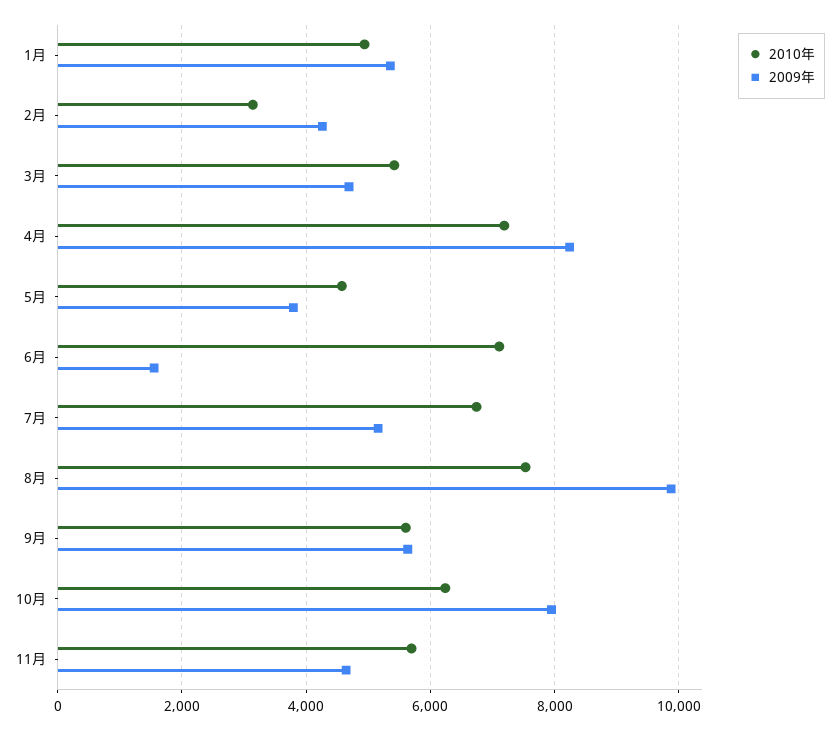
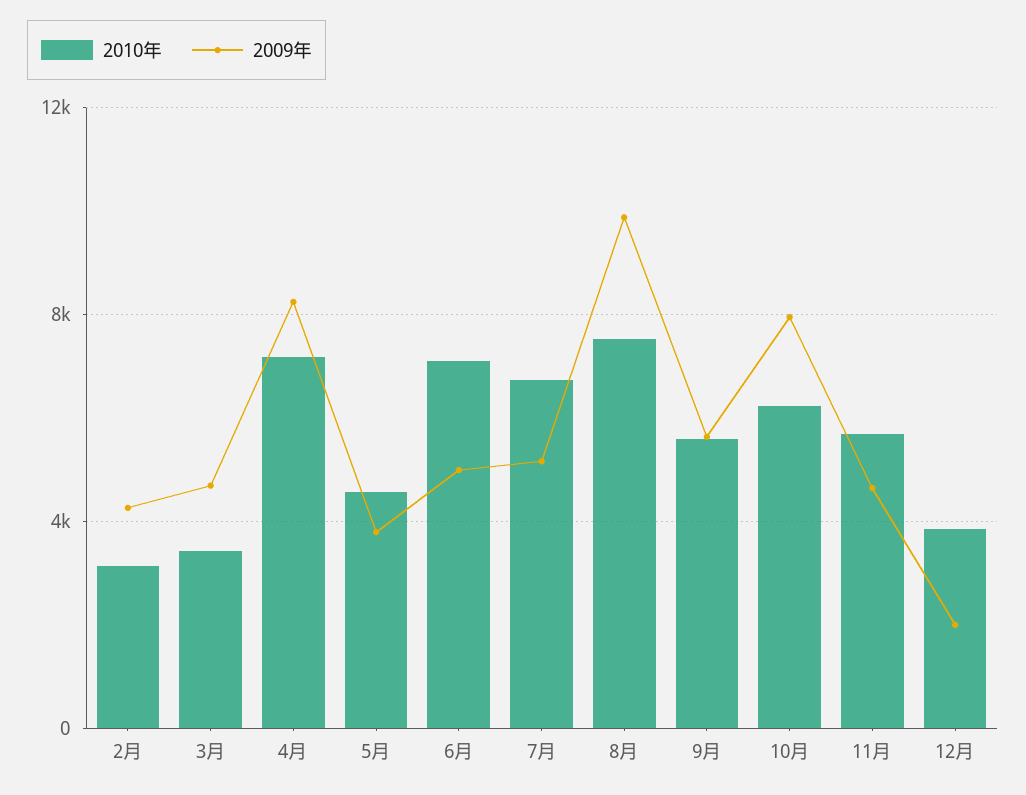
2010年, 1月: 5000 -> none
2009年, 1月: 5400 -> none
2010年, 3月: 5400 -> 3500
2009年, 6月: 1600 -> 5000
2010年, 12月: none -> 4000
2009年, 12月: none -> 2000

